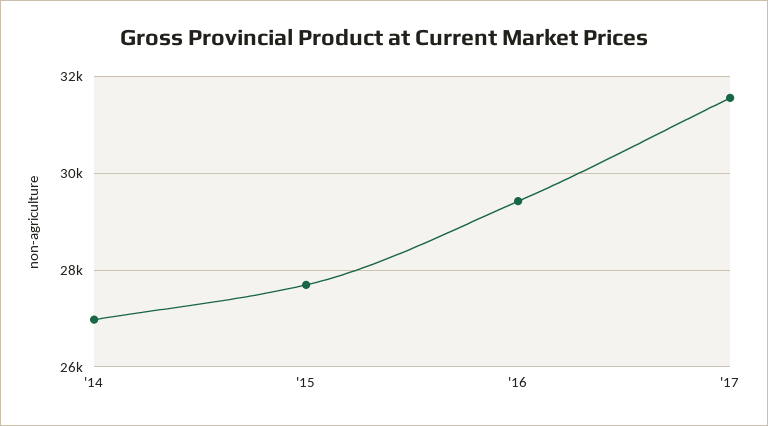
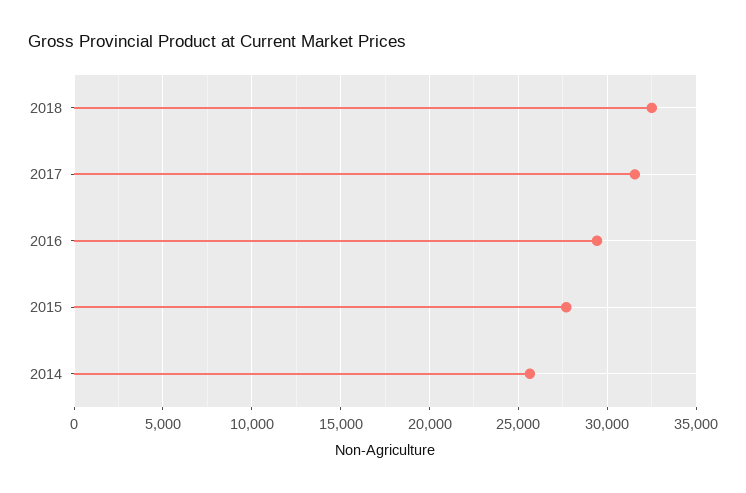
'14: 27000 -> 25500
2018: none -> 32500

